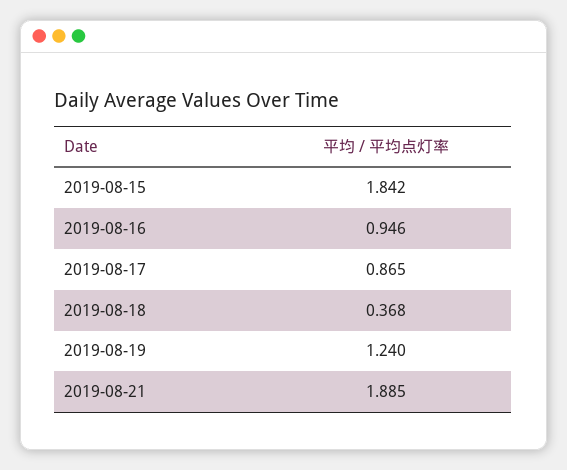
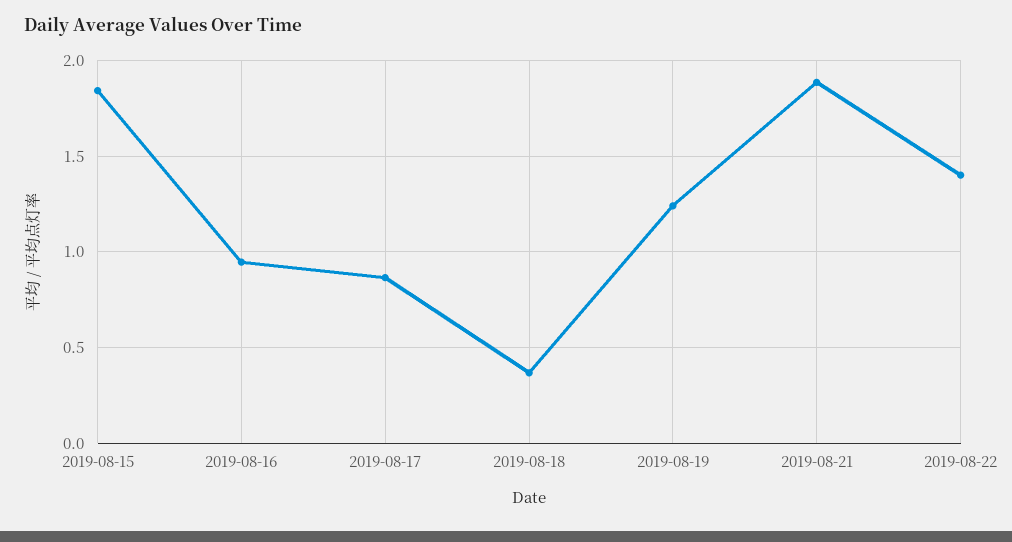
2019-08-22: none -> 1.4

